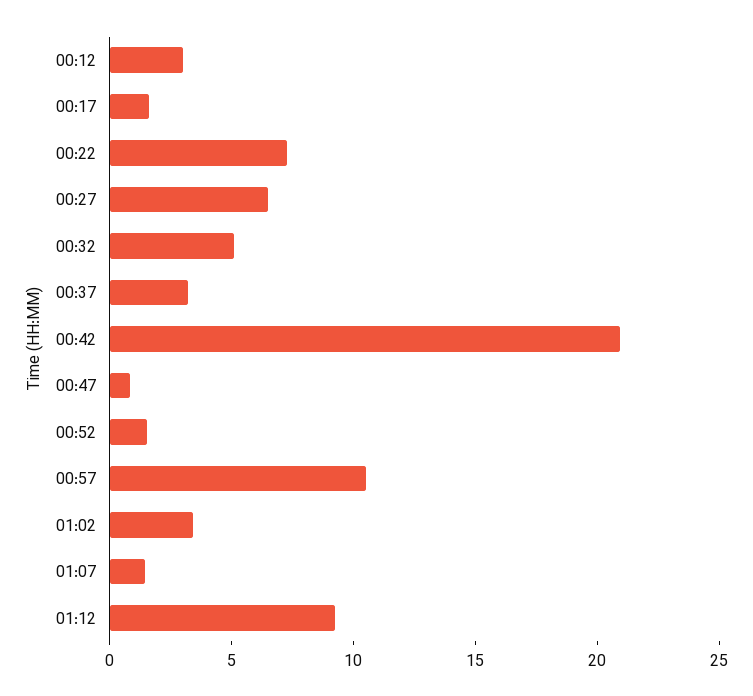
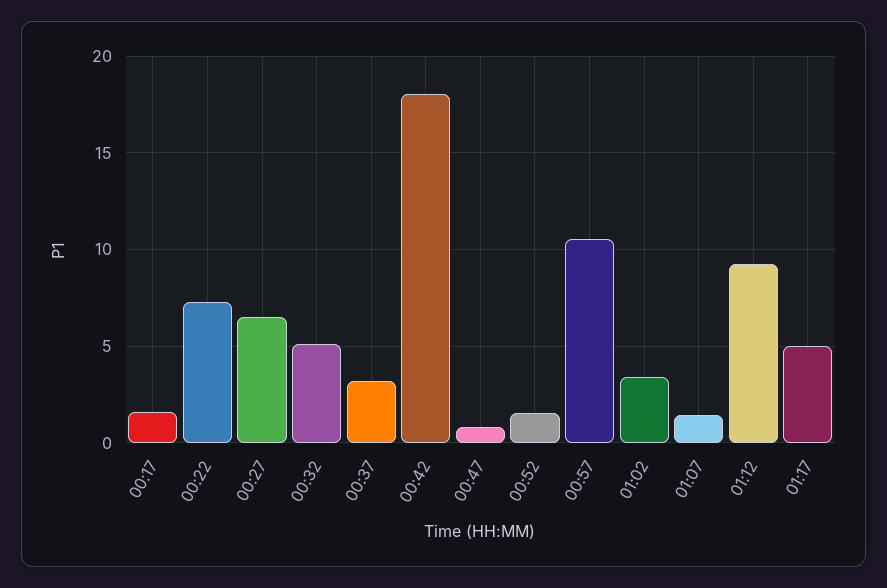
00:12: 3 -> none
00:42: 21 -> 18
01:17: none -> 5

